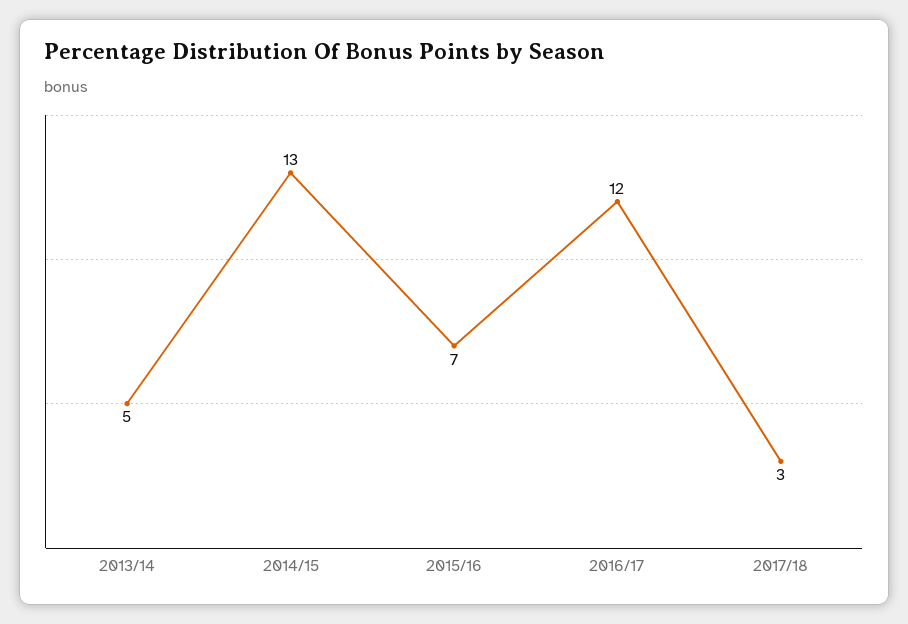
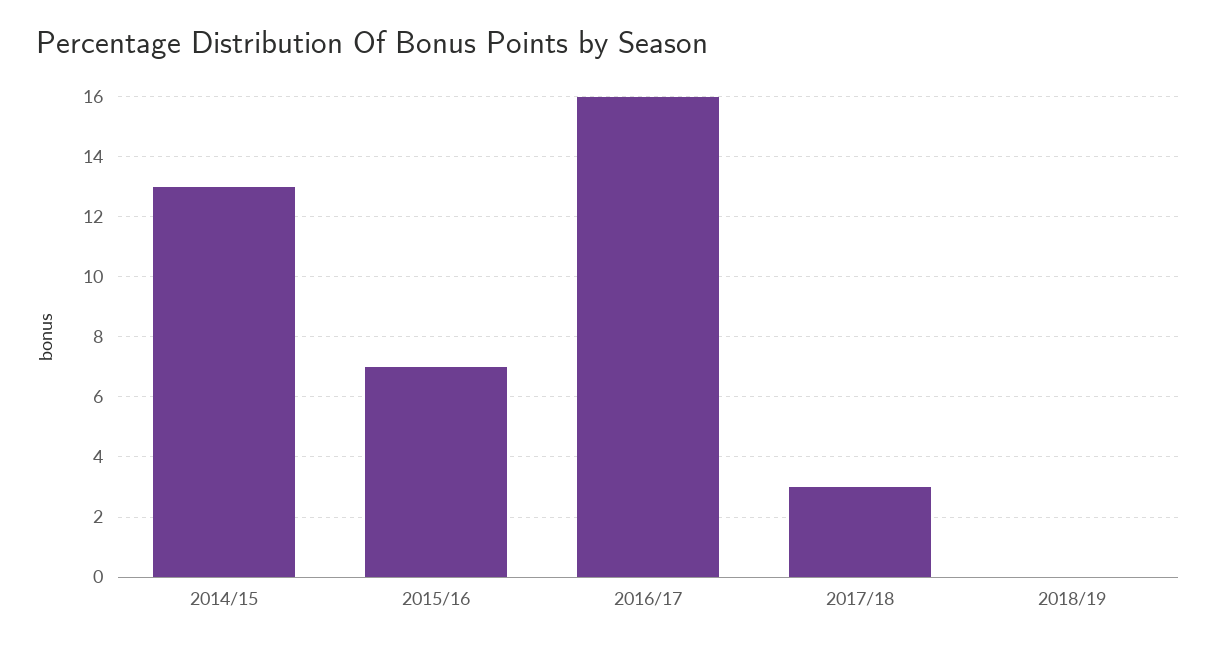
2013/14: 5 -> none
2016/17: 12 -> 16
2018/19: none -> 0

